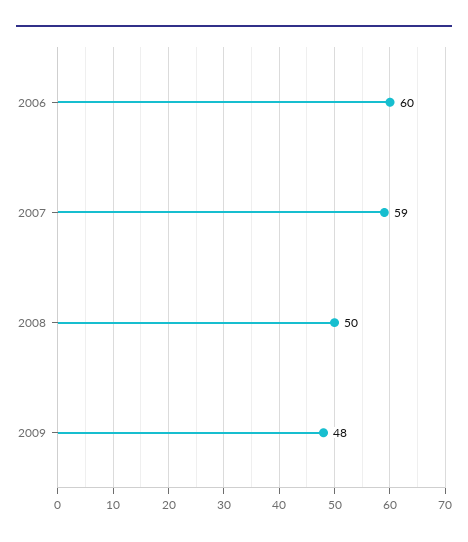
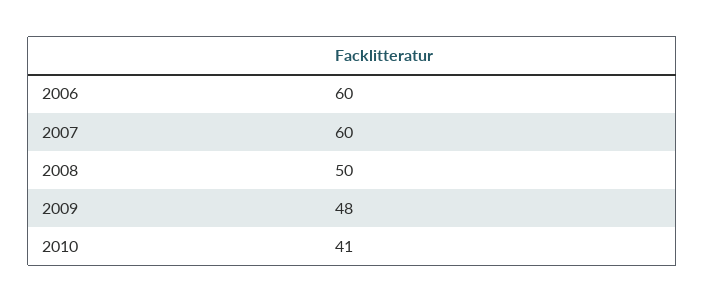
2007: 59 -> 60
2010: none -> 41

